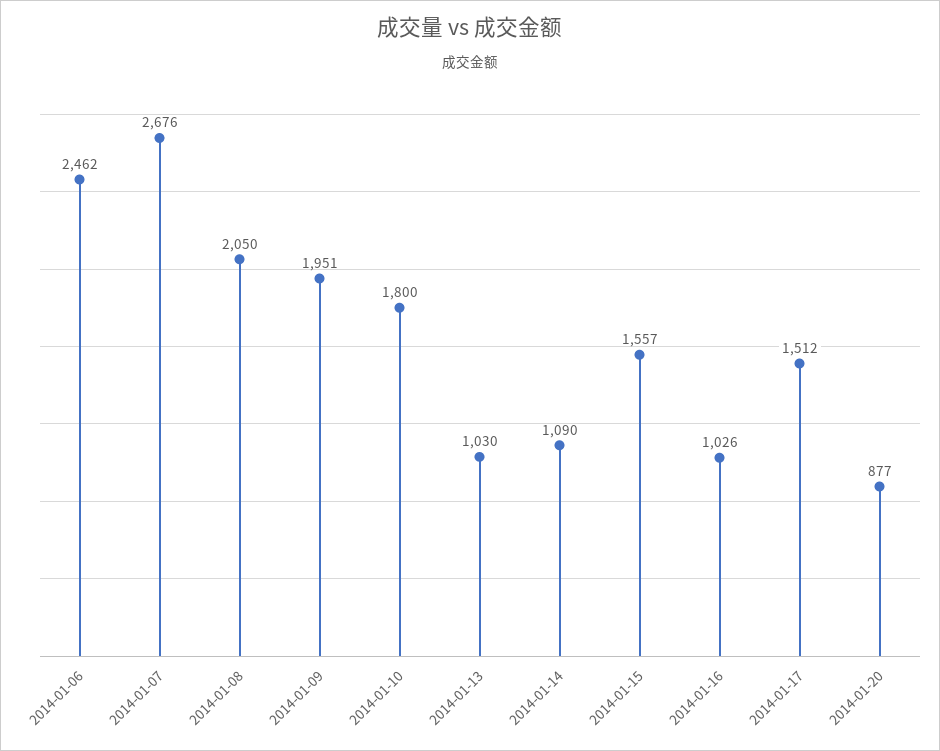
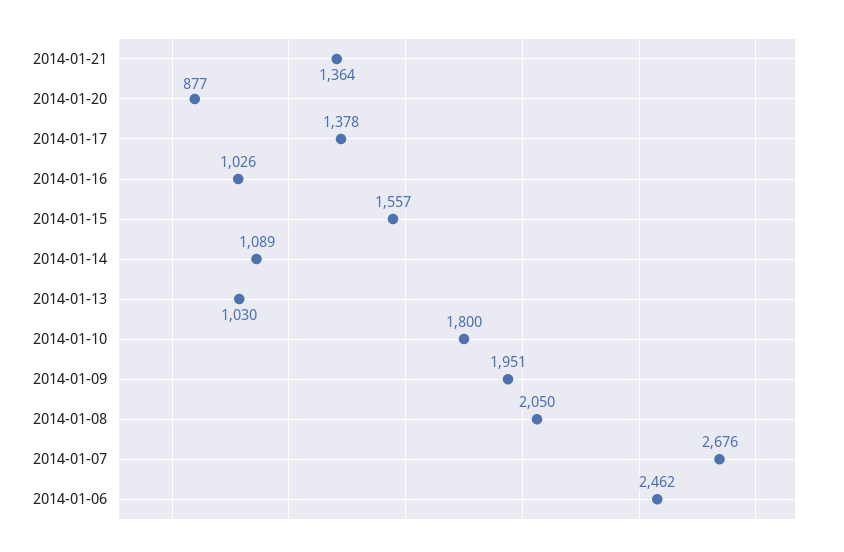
2014-01-14: 1090 -> 1089
2014-01-17: 1512 -> 1378
2014-01-21: none -> 1364

